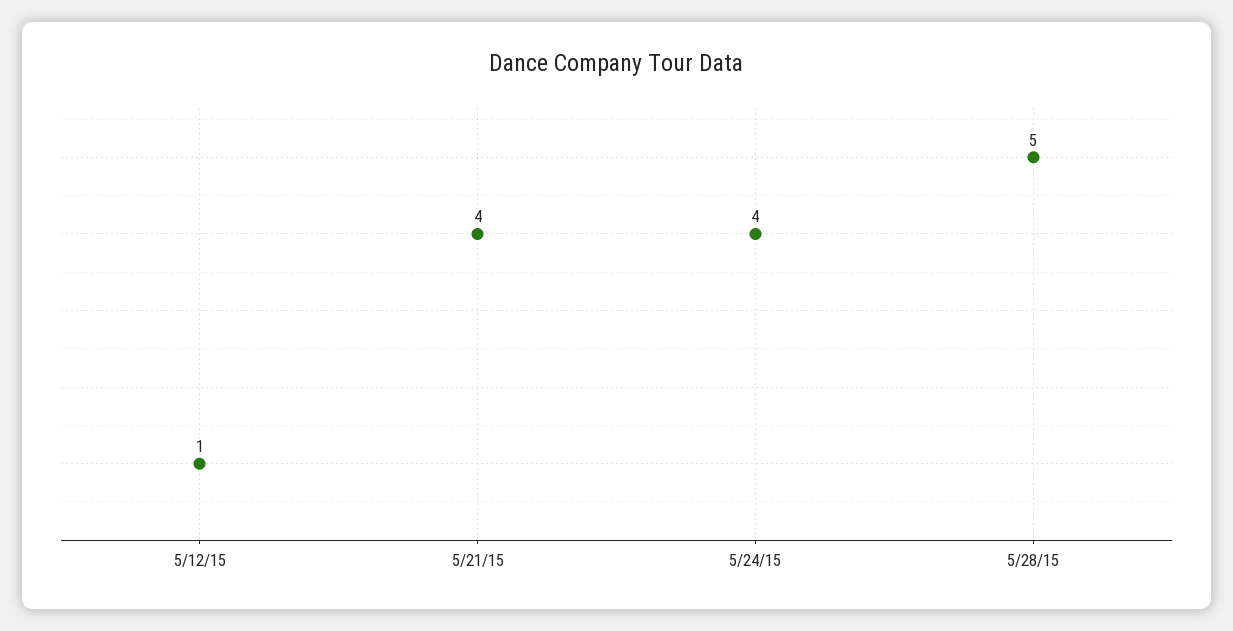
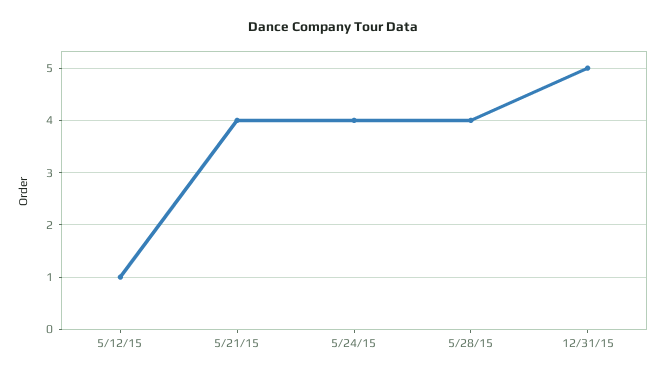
5/28/15: 5 -> 4
12/31/15: none -> 5

